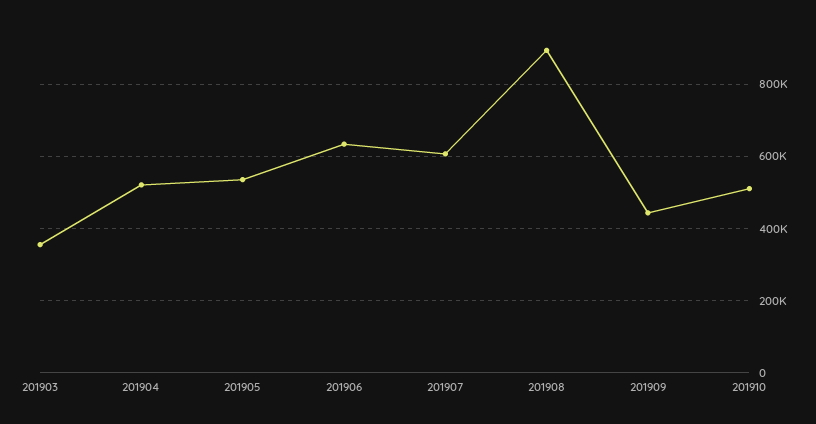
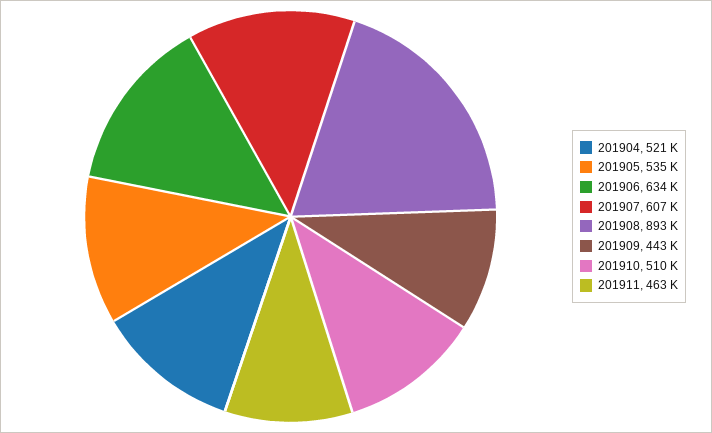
201903: 360000 -> none
201911: none -> 463000

